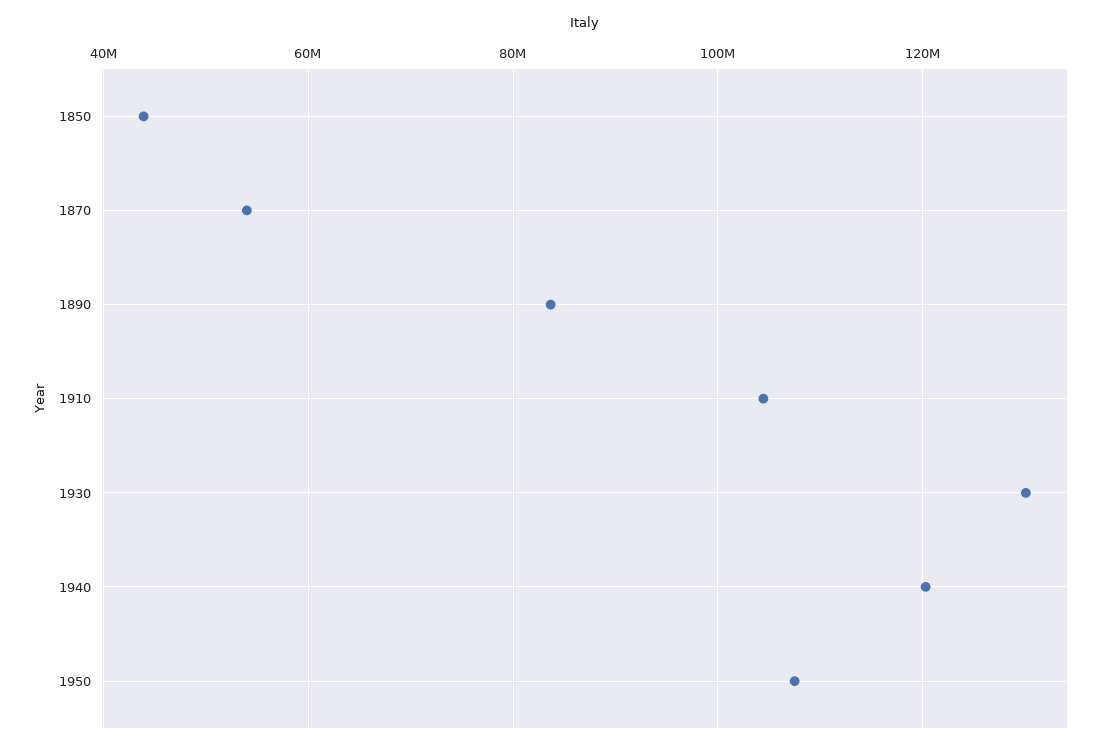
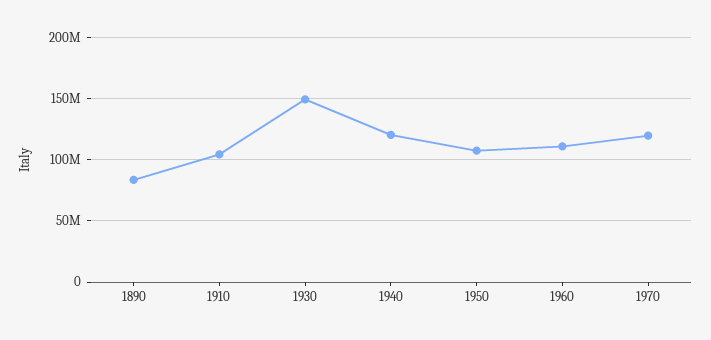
1850: 44000000 -> none
1870: 54000000 -> none
1930: 130000000 -> 150000000
1960: none -> 110000000
1970: none -> 120000000

